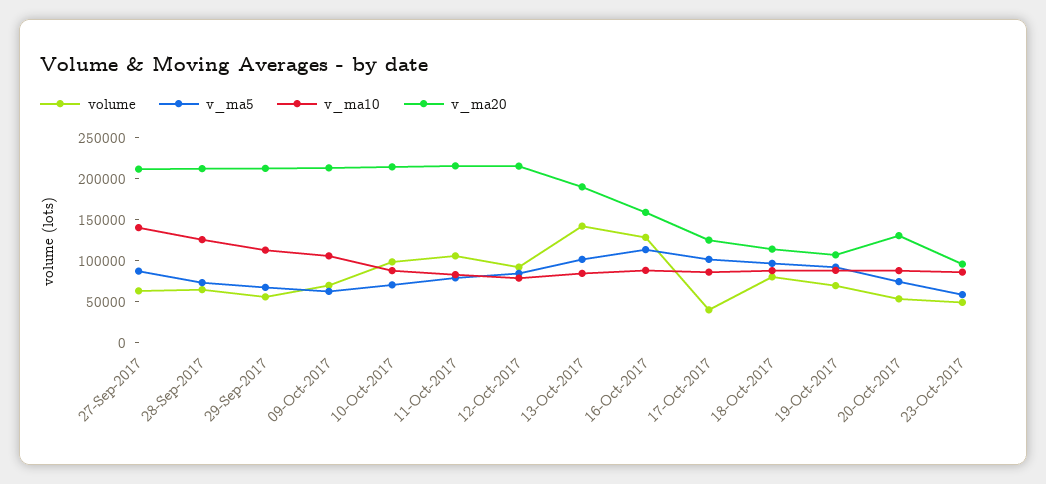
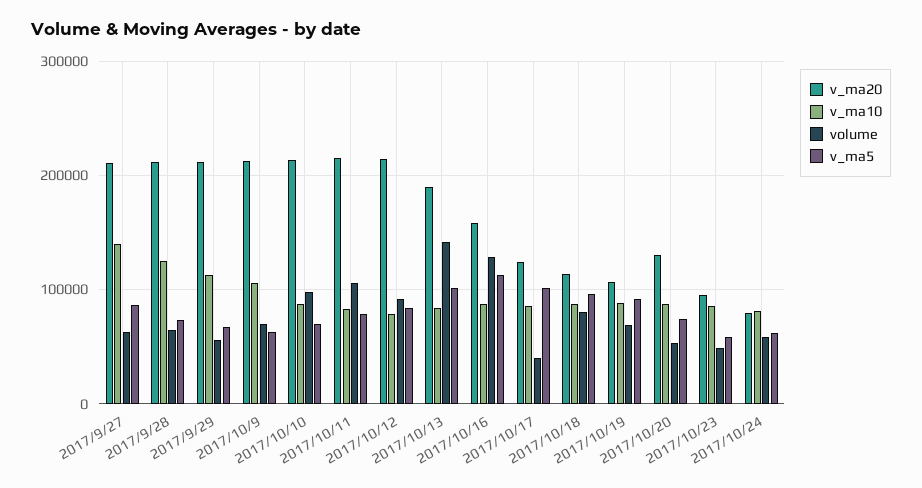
v_ma20, 2017/10/24: none -> 80000
v_ma10, 2017/10/24: none -> 80000
volume, 2017/10/24: none -> 60000
v_ma5, 2017/10/24: none -> 60000

